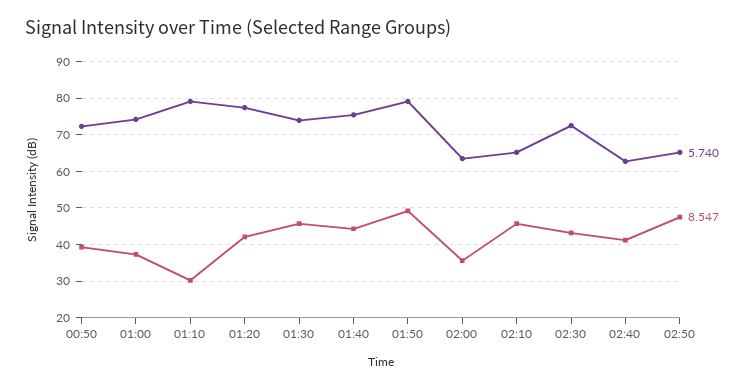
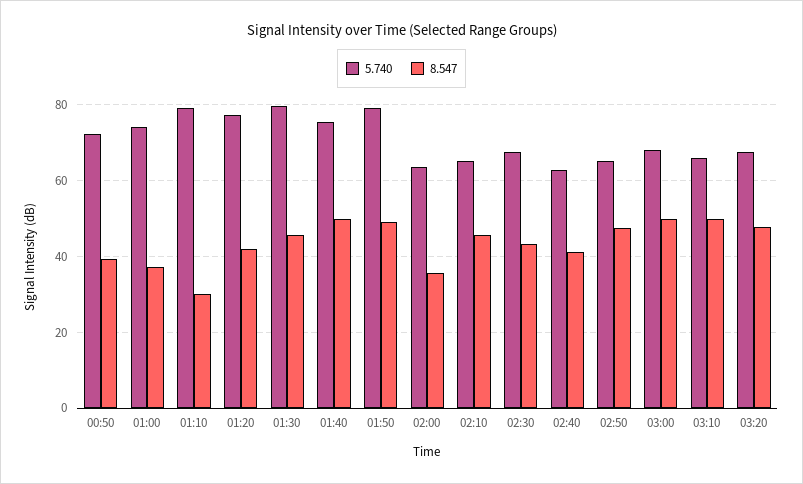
5.740, 01:30: 74 -> 80
8.547, 01:40: 44 -> 50
5.740, 02:30: 72 -> 68
5.740, 03:00: none -> 68
8.547, 03:00: none -> 50
5.740, 03:10: none -> 66
8.547, 03:10: none -> 50
5.740, 03:20: none -> 68
8.547, 03:20: none -> 48

